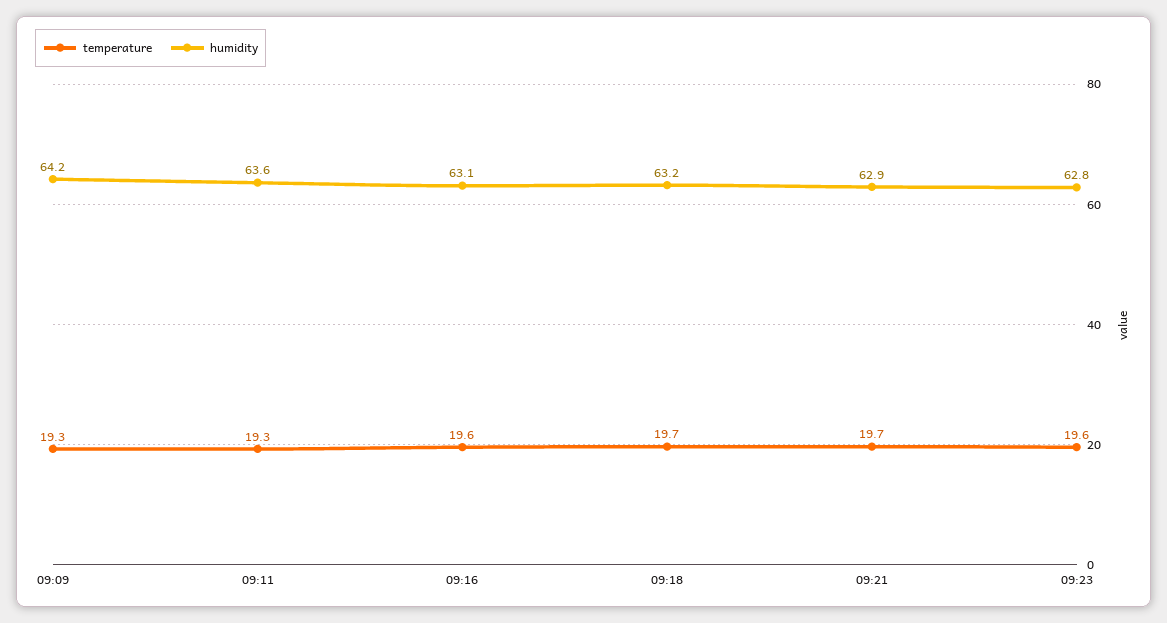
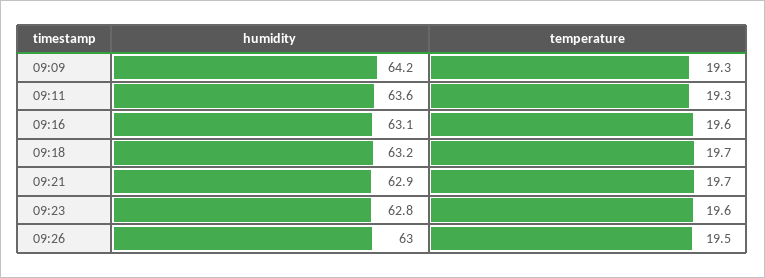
humidity, 09:26: none -> 63
temperature, 09:26: none -> 19.5

